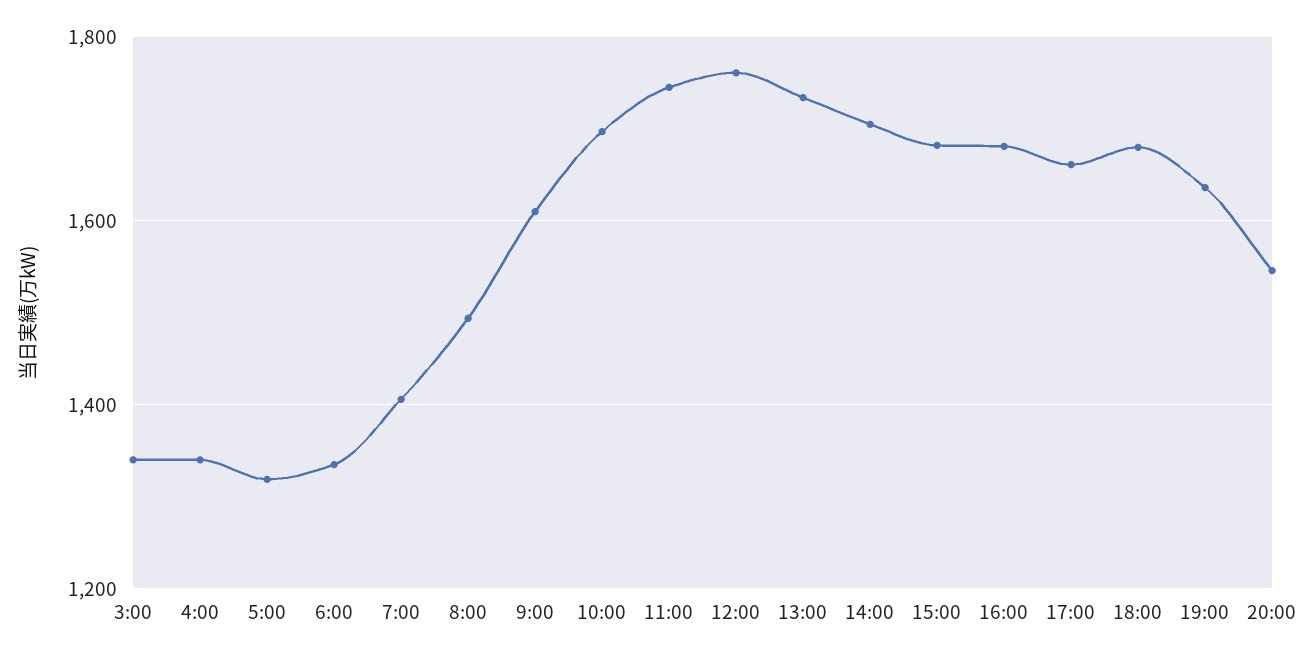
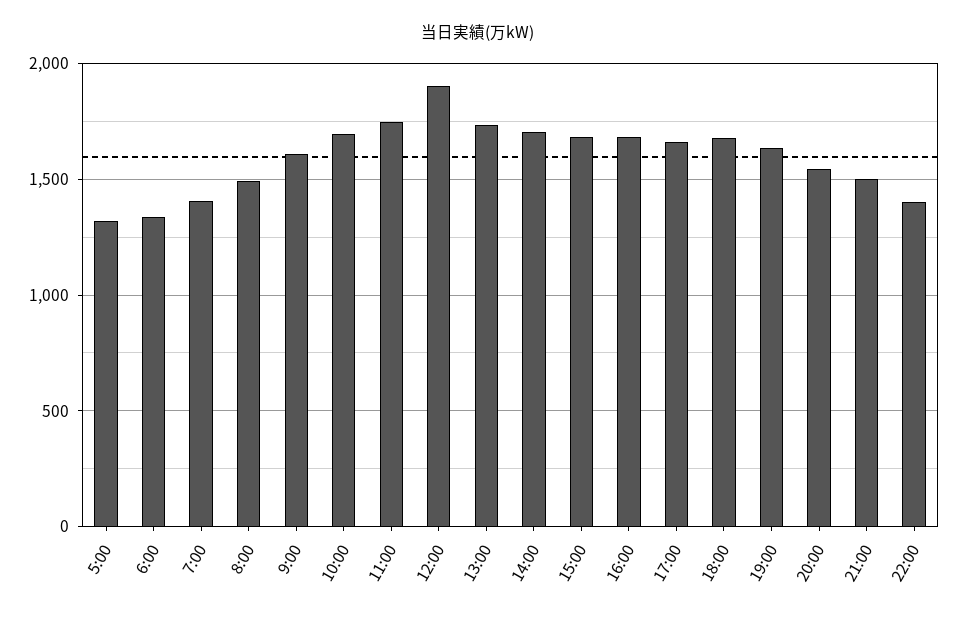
3:00: 1340 -> none
4:00: 1340 -> none
12:00: 1760 -> 1900
21:00: none -> 1500
22:00: none -> 1400

